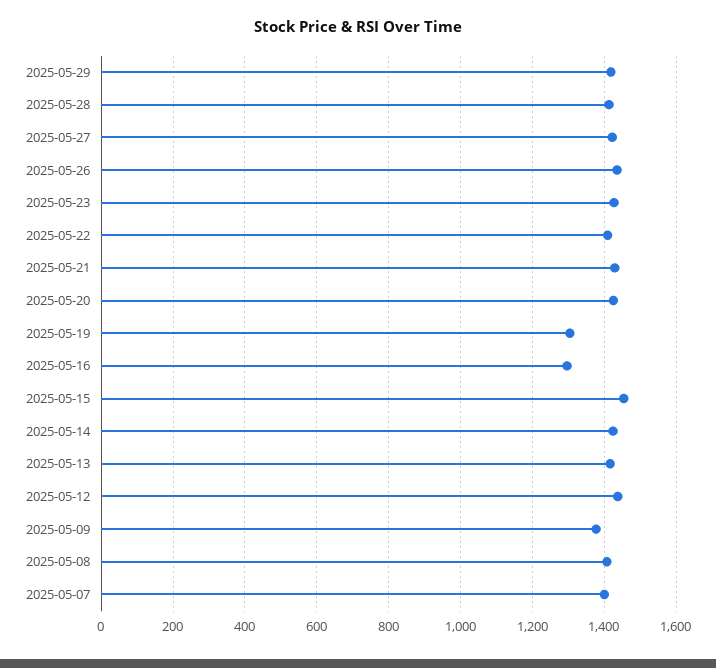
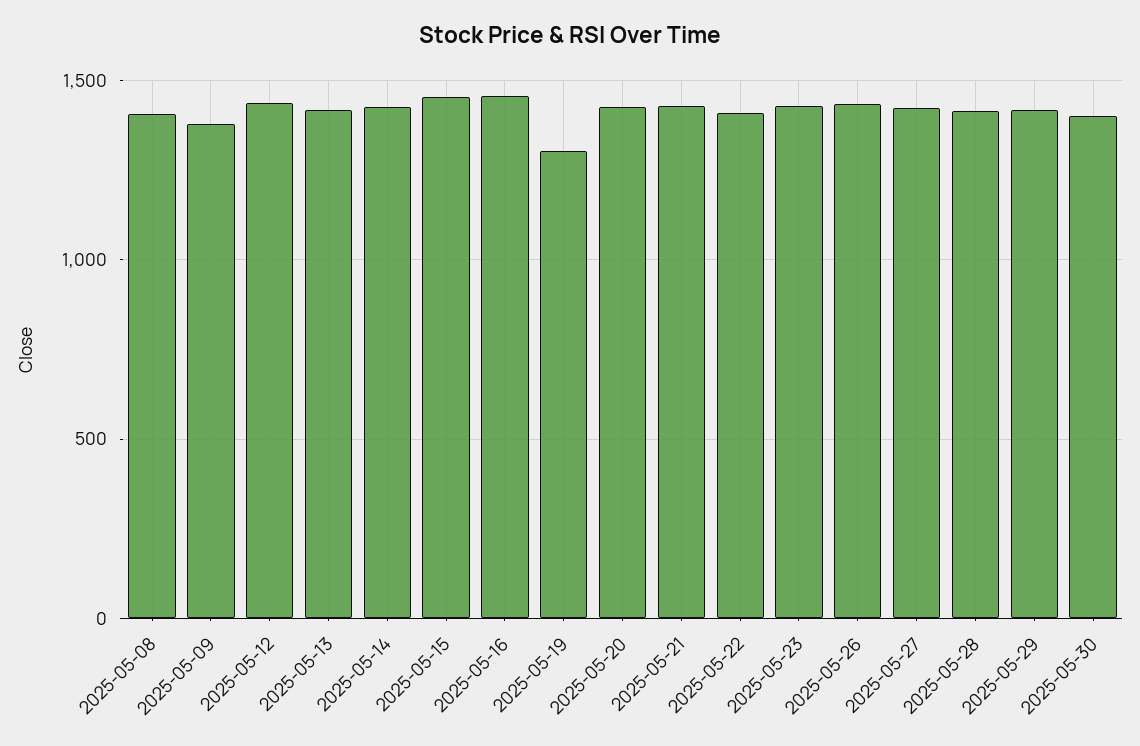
2025-05-16: 1300 -> 1450
2025-05-07: 1400 -> none
2025-05-30: none -> 1400

